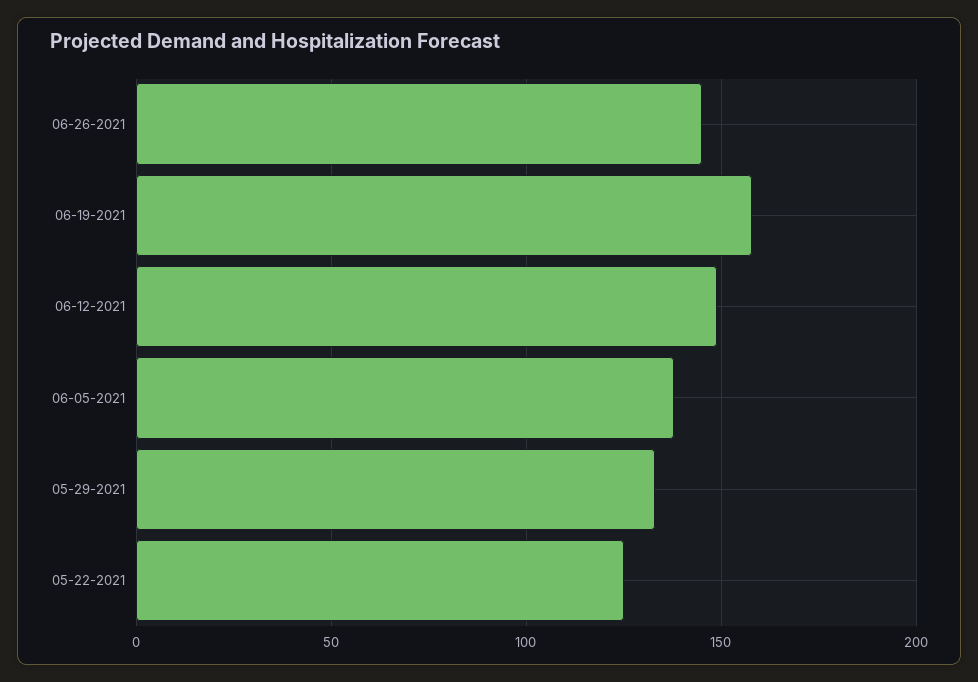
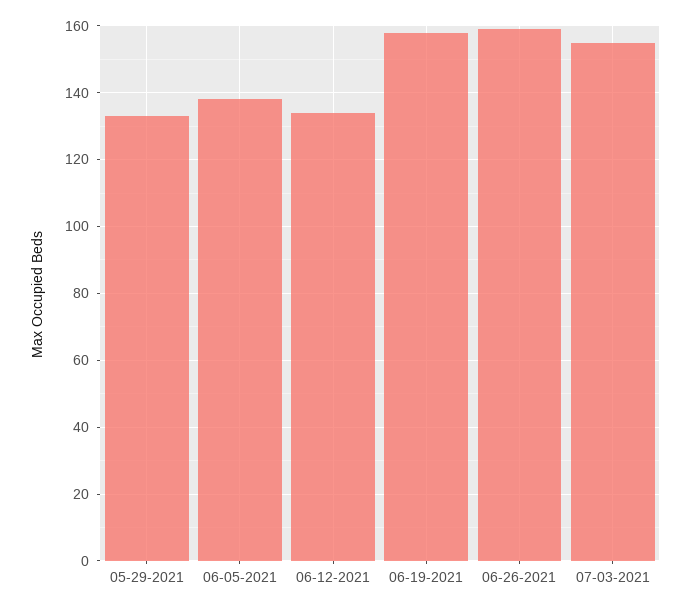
06-26-2021: 145 -> 160
06-12-2021: 150 -> 135
05-22-2021: 125 -> none
07-03-2021: none -> 155

